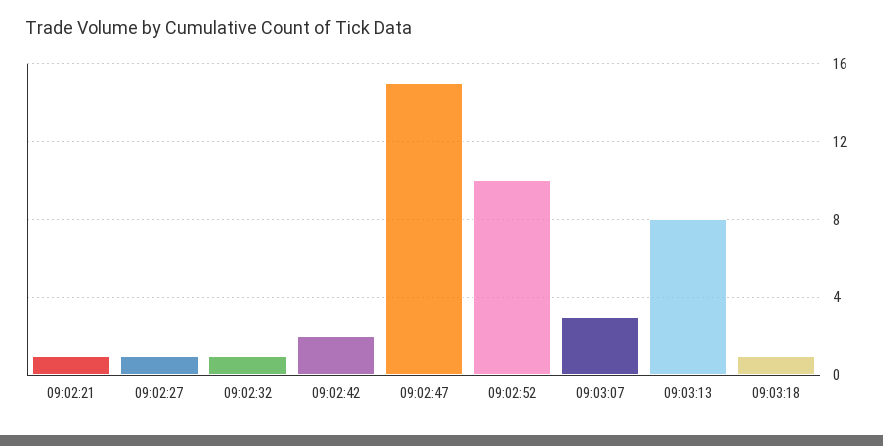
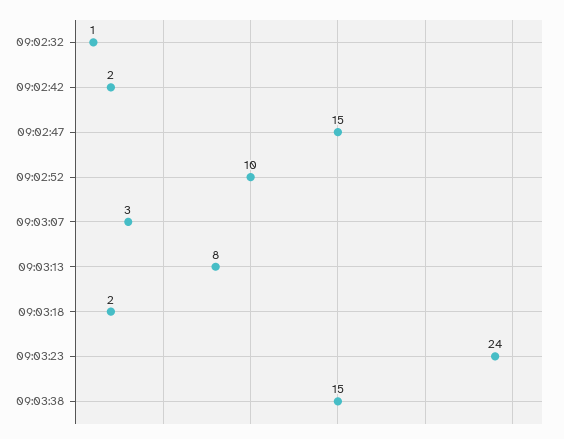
09:02:21: 1 -> none
09:02:27: 1 -> none
09:03:18: 1 -> 2
09:03:23: none -> 24
09:03:38: none -> 15

